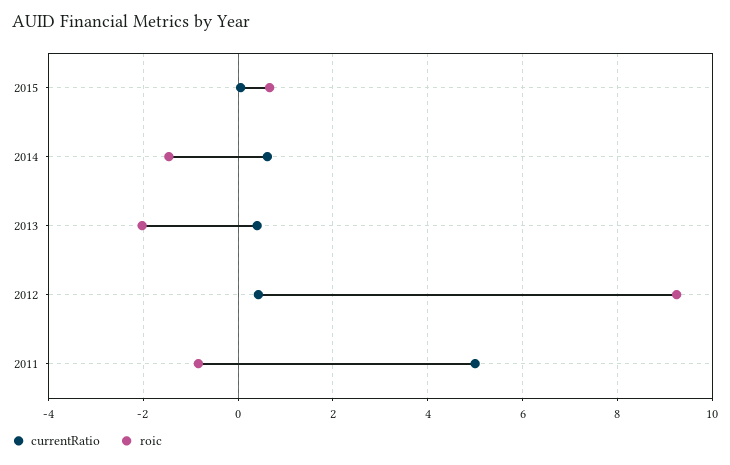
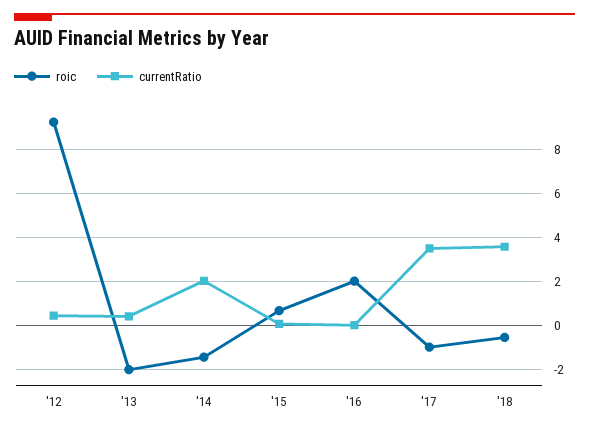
currentRatio, 2014: 0.6 -> 2
currentRatio, 2011: 5 -> none
roic, 2011: -0.8 -> none
roic, '16: none -> 2
currentRatio, '16: none -> 0
roic, '17: none -> -1
currentRatio, '17: none -> 3.5
roic, '18: none -> -0.5
currentRatio, '18: none -> 3.5

